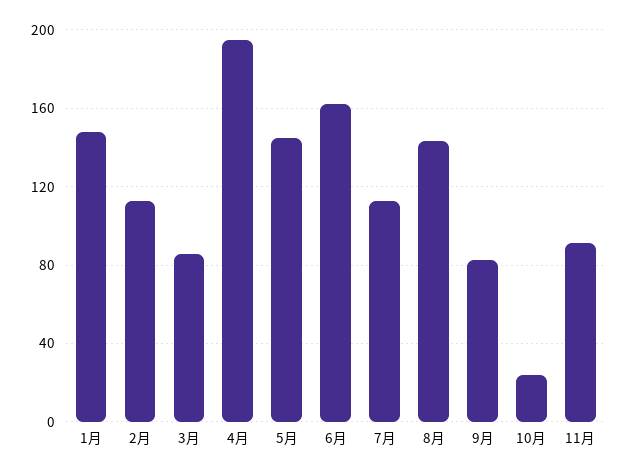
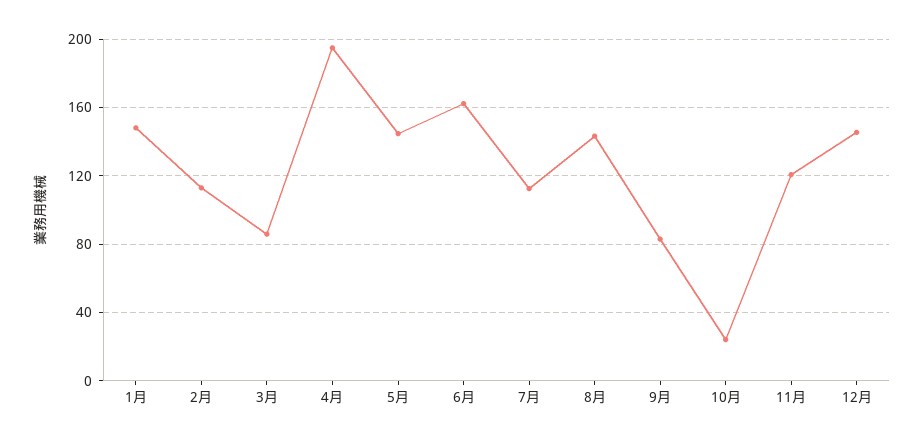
11月: 90 -> 120
12月: none -> 145

